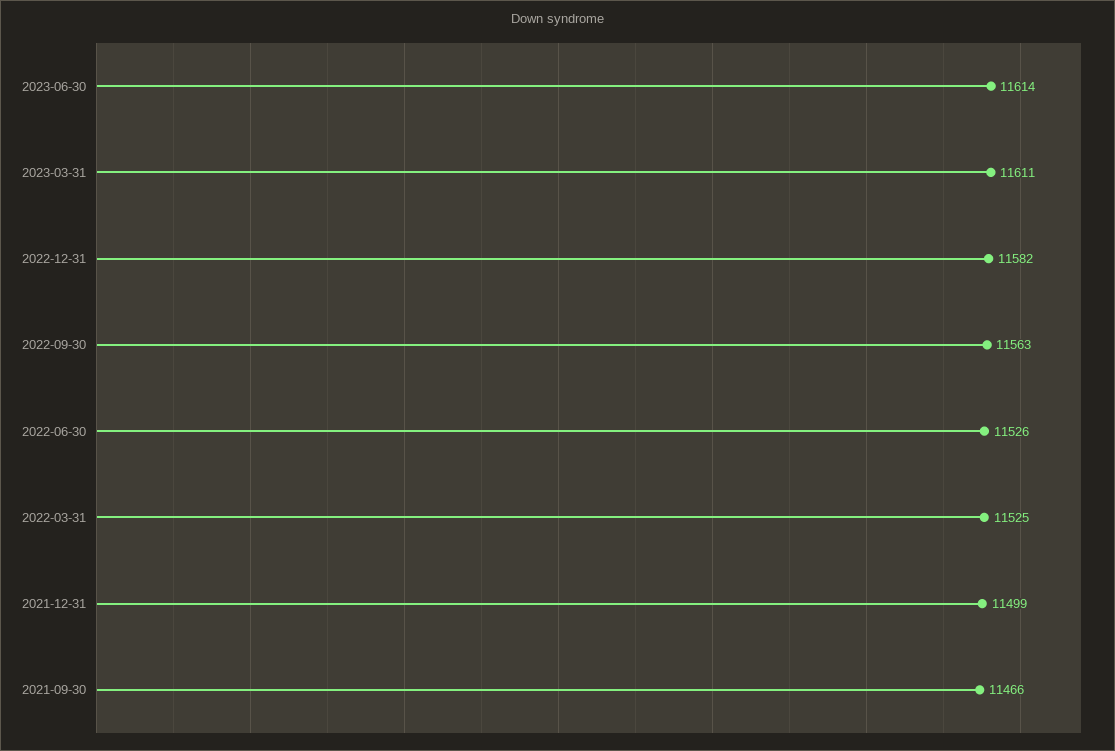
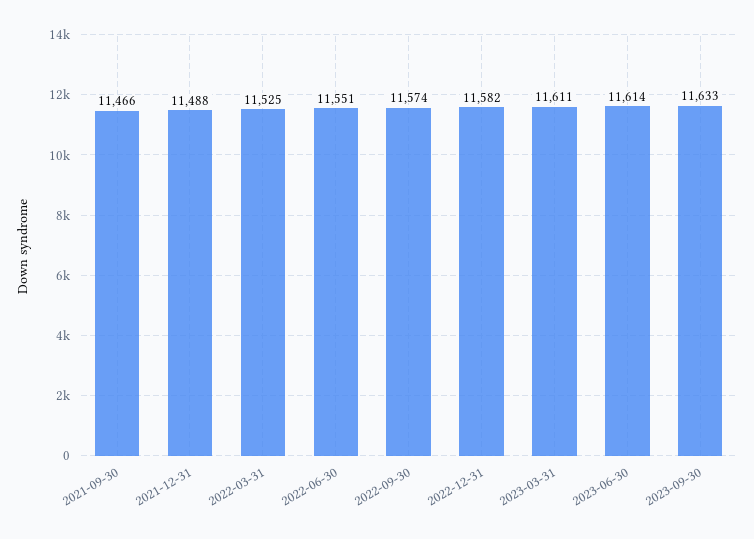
2022-09-30: 11563 -> 11574
2022-06-30: 11526 -> 11551
2021-12-31: 11499 -> 11488
2023-09-30: none -> 11633

